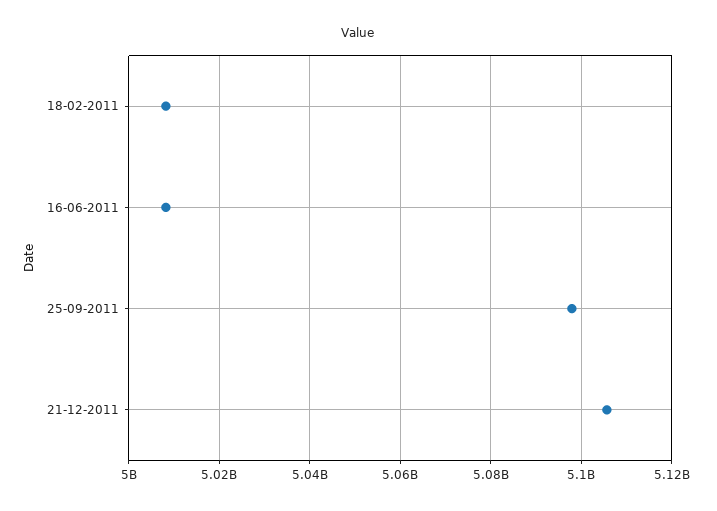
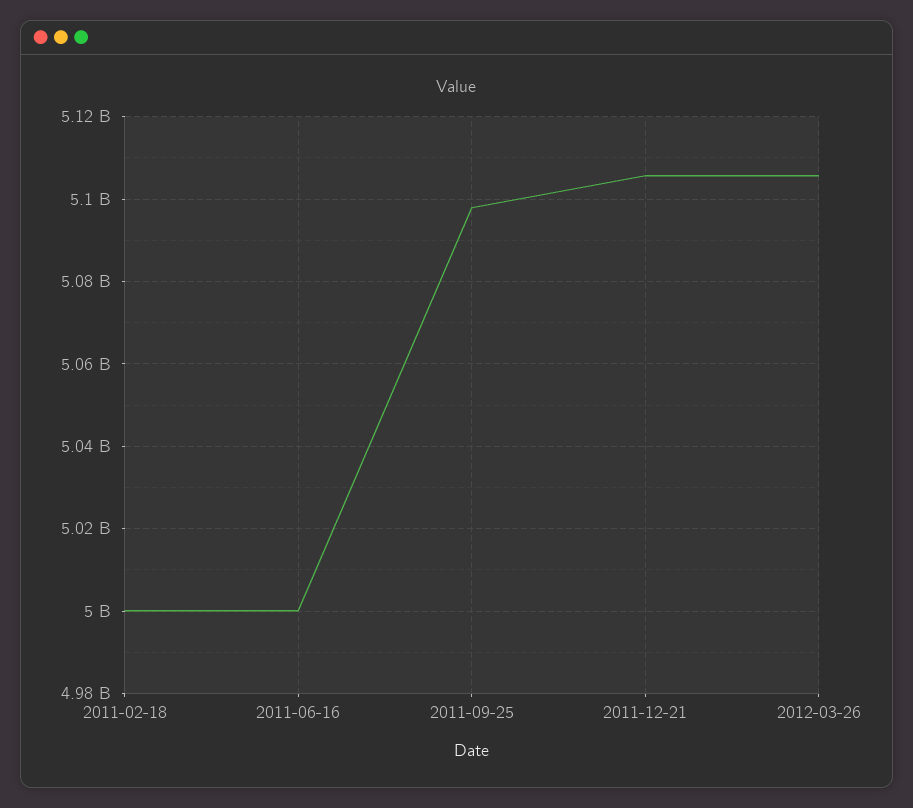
18-02-2011: 5008000000 -> 5000000000
16-06-2011: 5008000000 -> 5000000000
2012-03-26: none -> 5106000000

